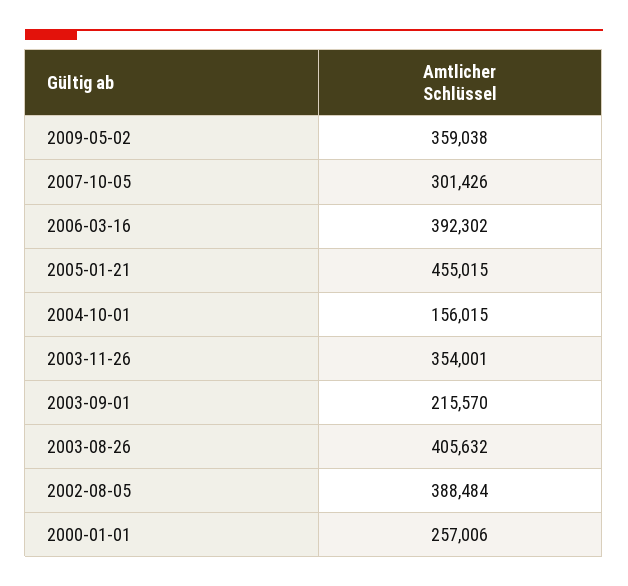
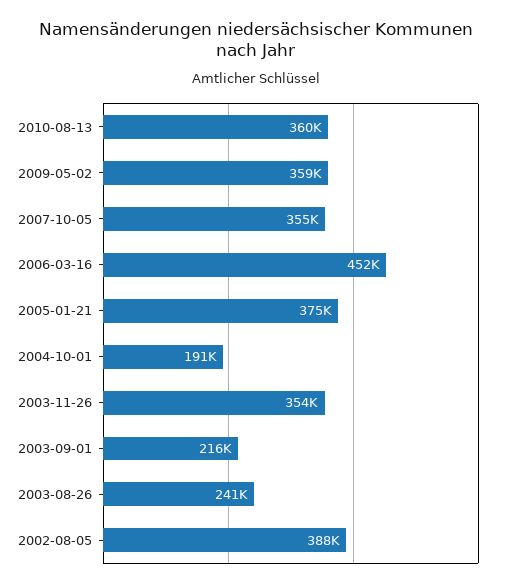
2007-10-05: 301426 -> 355000
2006-03-16: 392302 -> 452000
2005-01-21: 455015 -> 375000
2004-10-01: 156015 -> 191000
2003-08-26: 405632 -> 241000
2000-01-01: 257006 -> none
2010-08-13: none -> 360000

